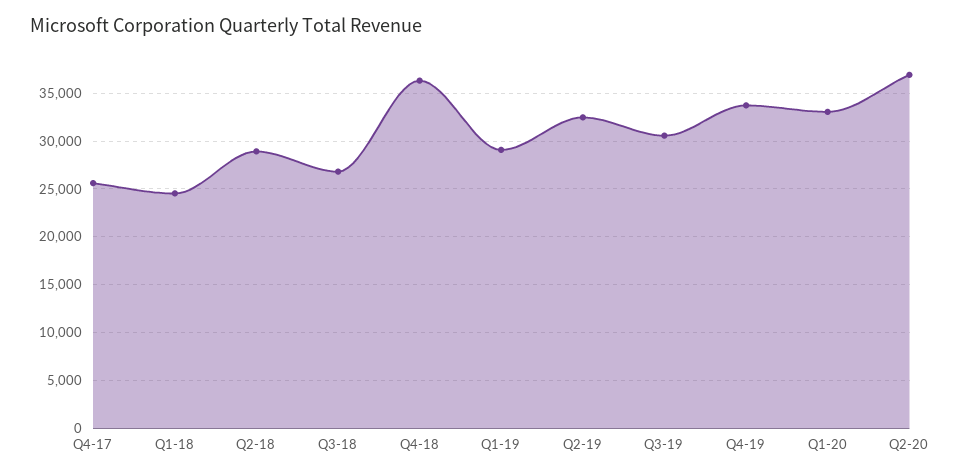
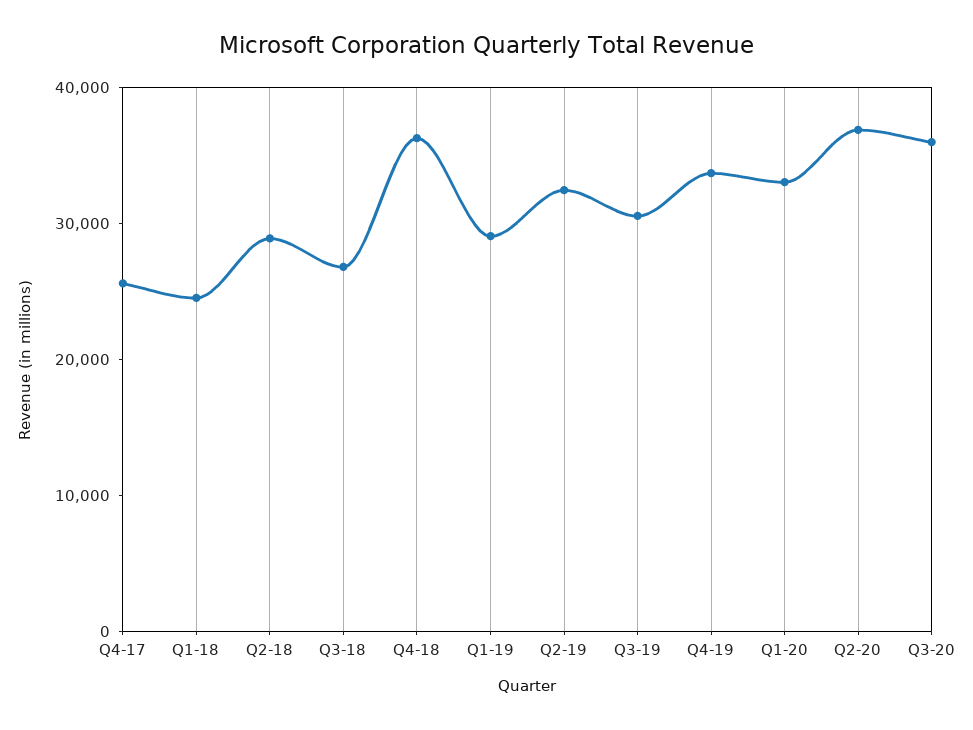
Q3-20: none -> 36000

